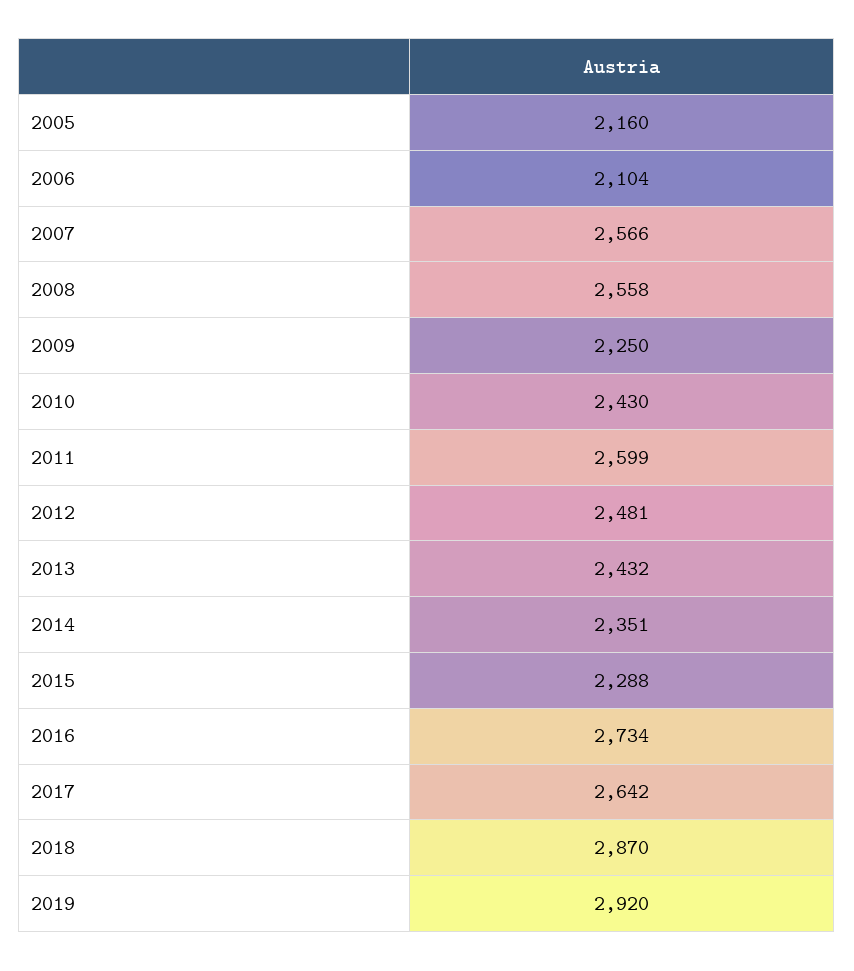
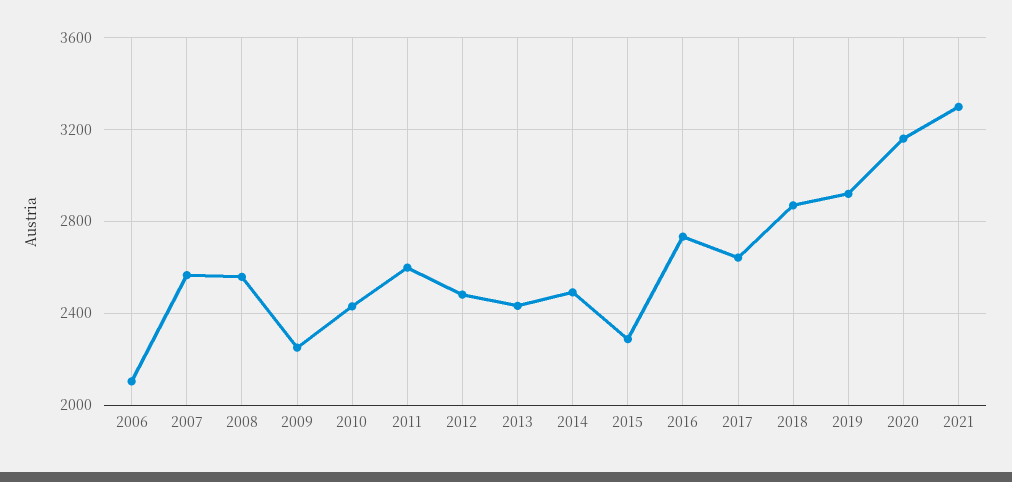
2005: 2160 -> none
2014: 2351 -> 2500
2020: none -> 3150
2021: none -> 3300

